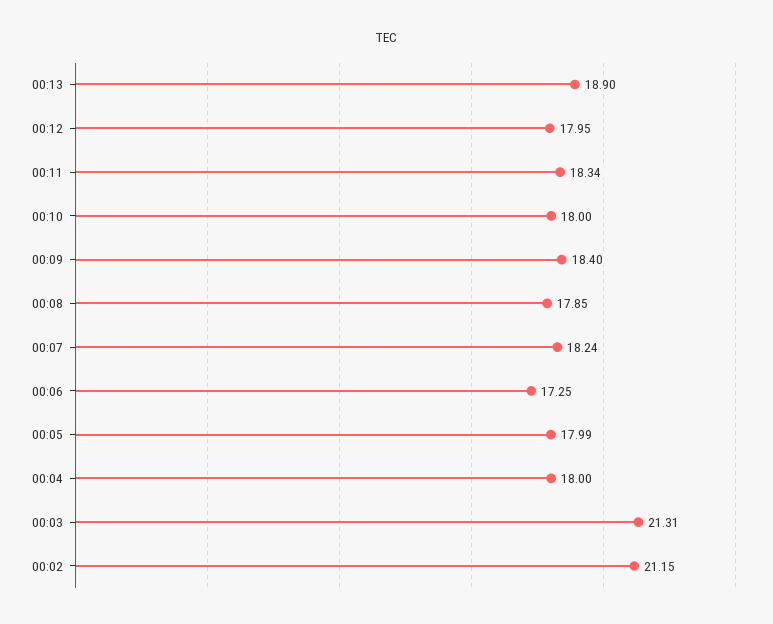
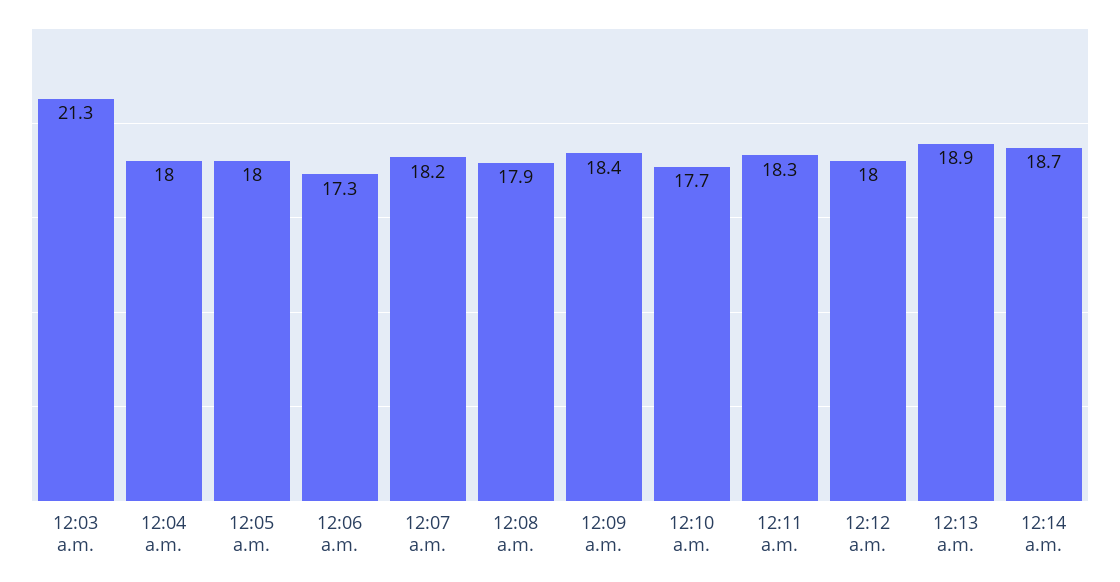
00:10: 18 -> 17.7
00:02: 21.15 -> none
12:14 a.m.: none -> 18.7

